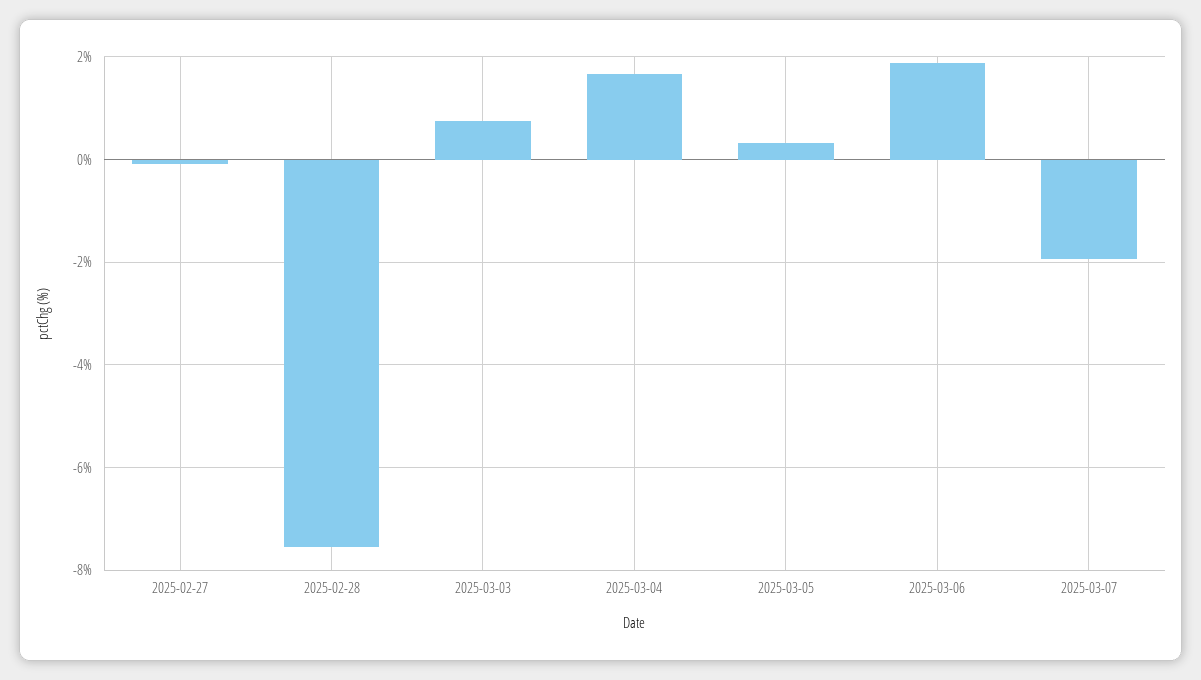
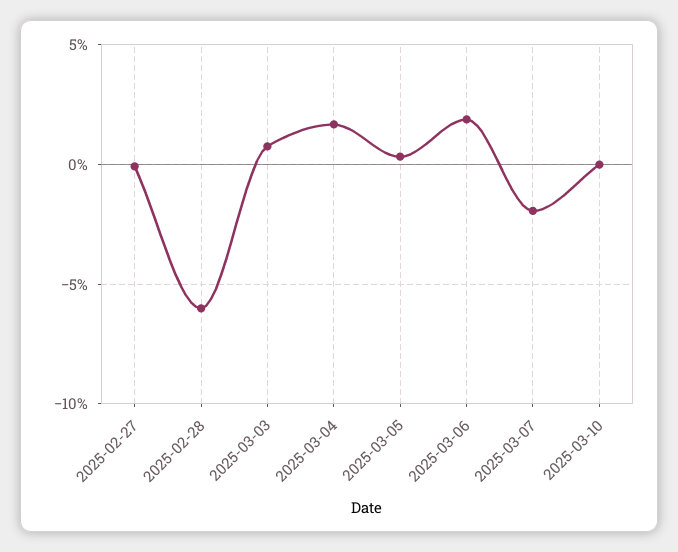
2025-02-28: -7.6 -> -6
2025-03-10: none -> 0

